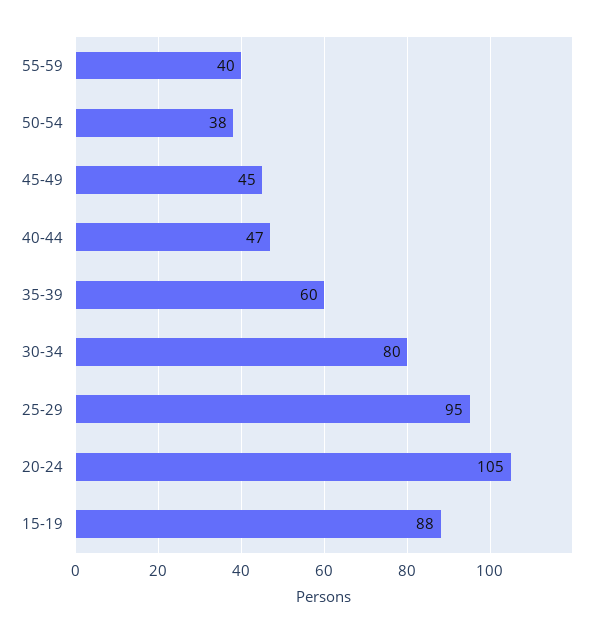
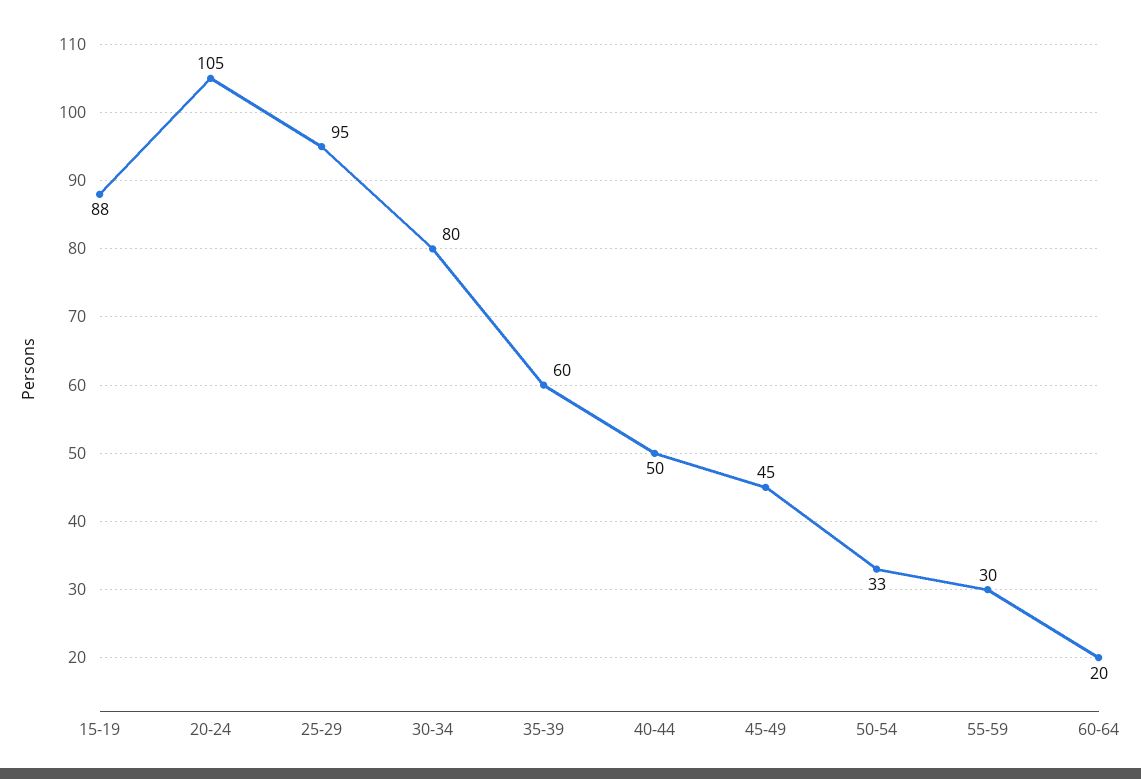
55-59: 40 -> 30
50-54: 38 -> 33
40-44: 47 -> 50
60-64: none -> 20

